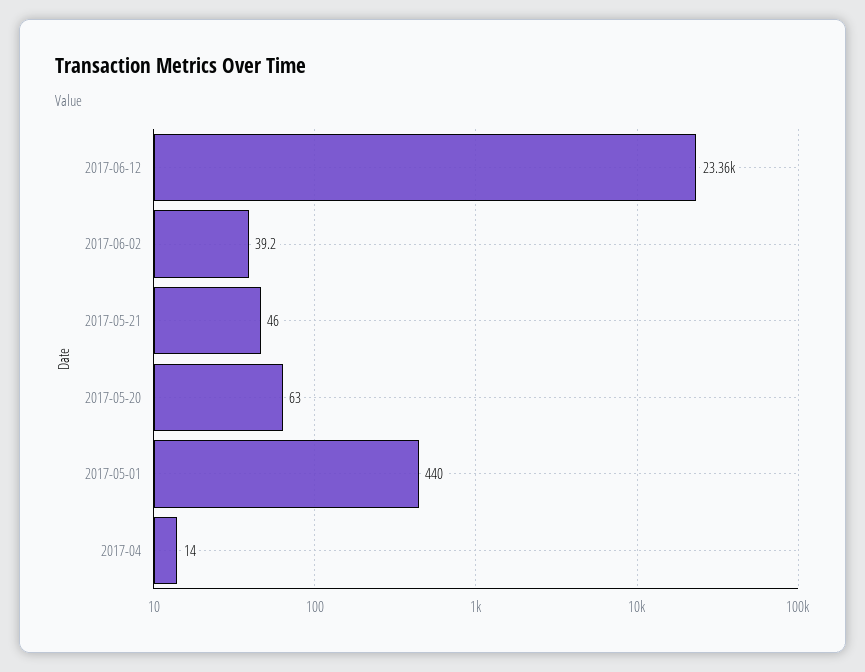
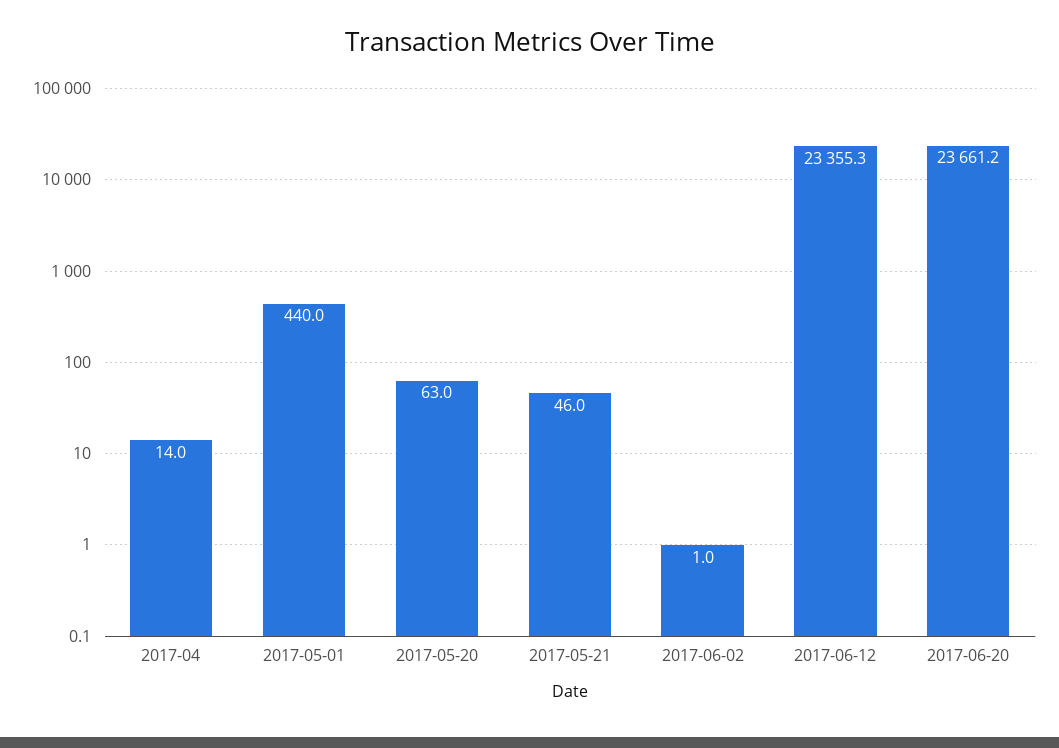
2017-06-02: 39.2 -> 1
2017-06-20: none -> 23661.2

